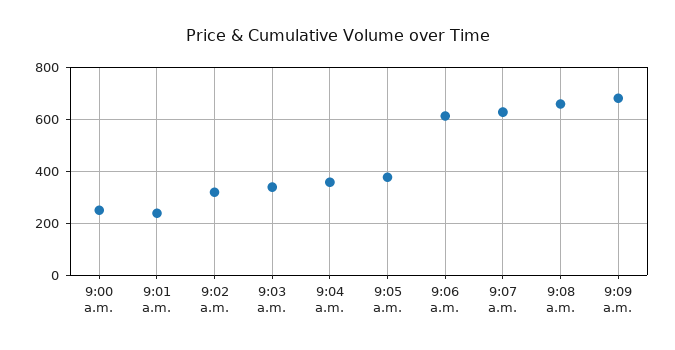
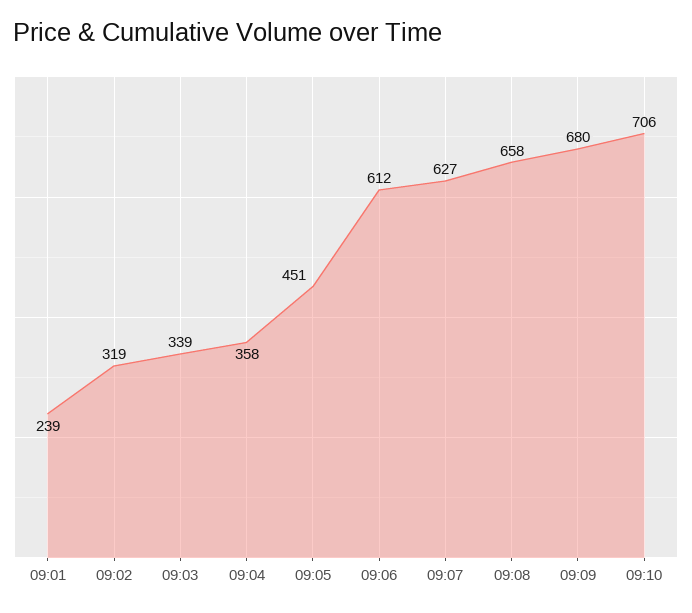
9:00 a.m.: 250 -> none
9:05 a.m.: 375 -> 451
09:10: none -> 706

